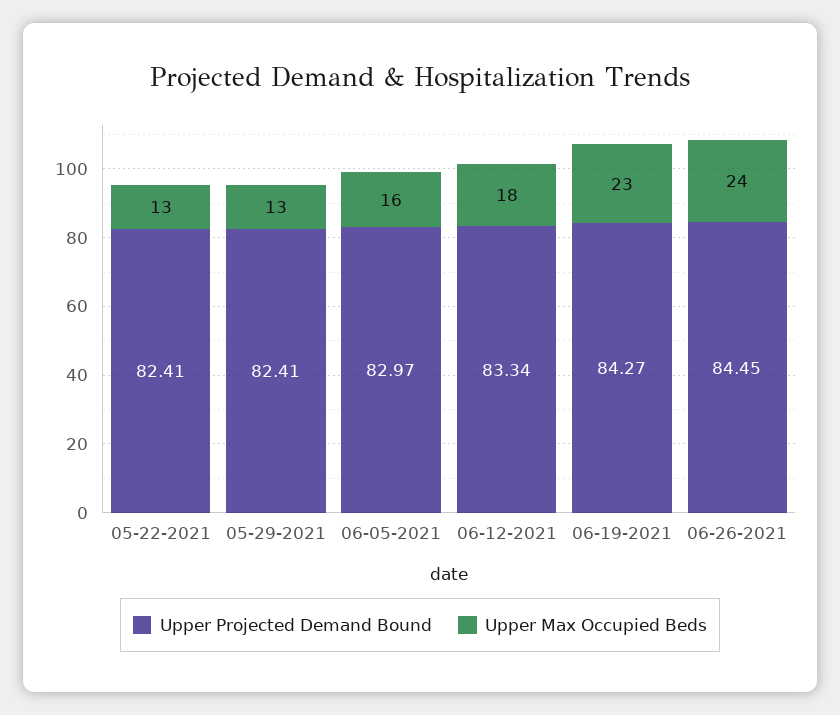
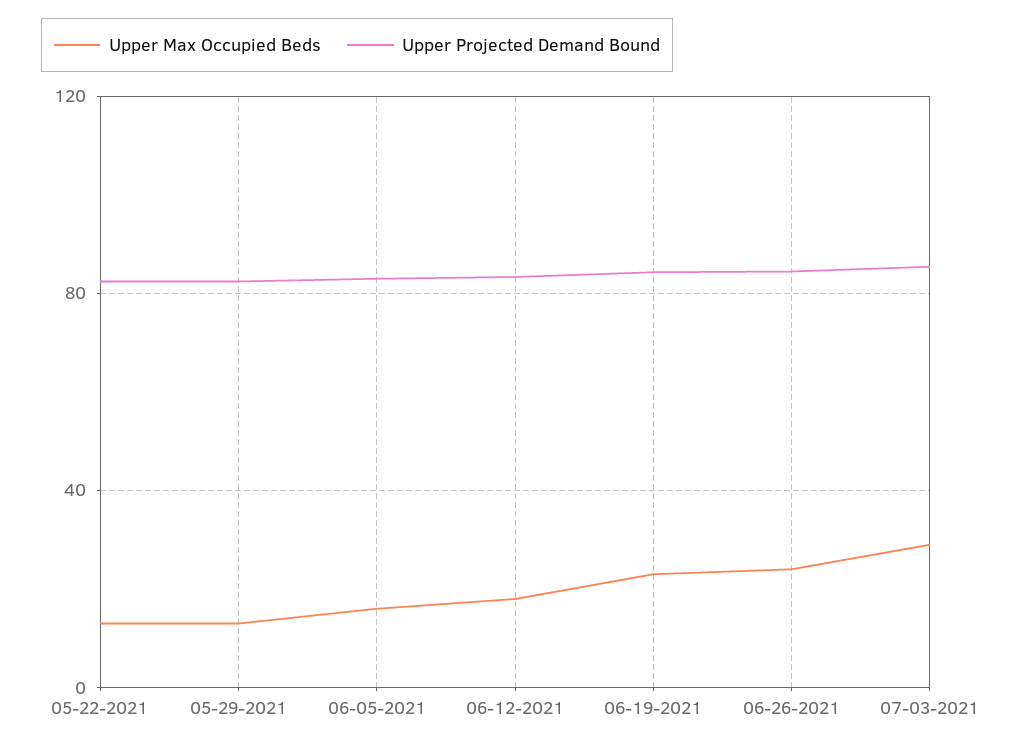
Upper Max Occupied Beds, 07-03-2021: none -> 30
Upper Projected Demand Bound, 07-03-2021: none -> 85

